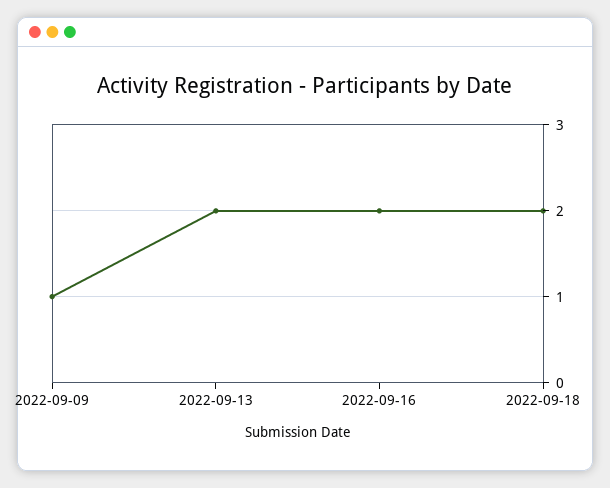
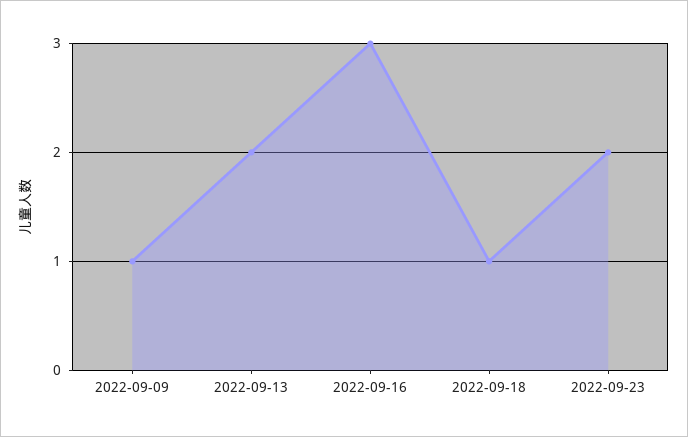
2022-09-16: 2 -> 3
2022-09-18: 2 -> 1
2022-09-23: none -> 2

